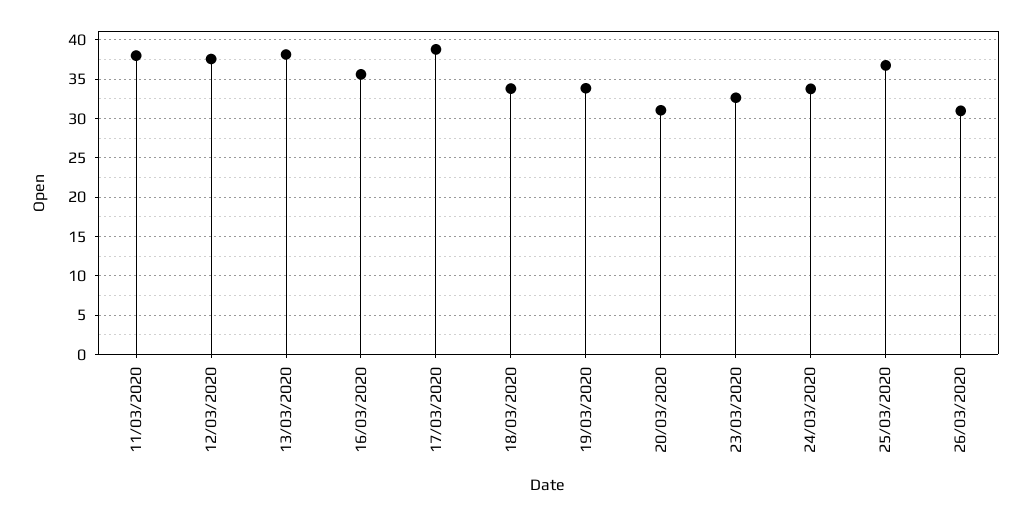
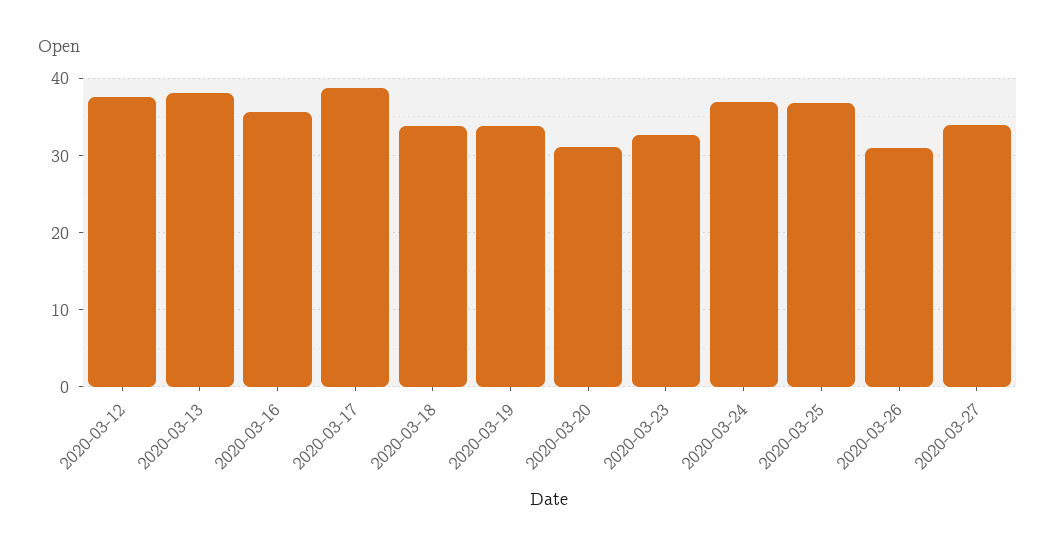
11/03/2020: 38 -> none
24/03/2020: 34 -> 37
2020-03-27: none -> 34

